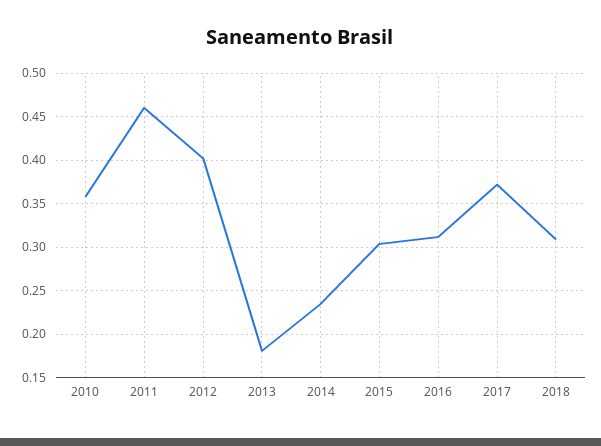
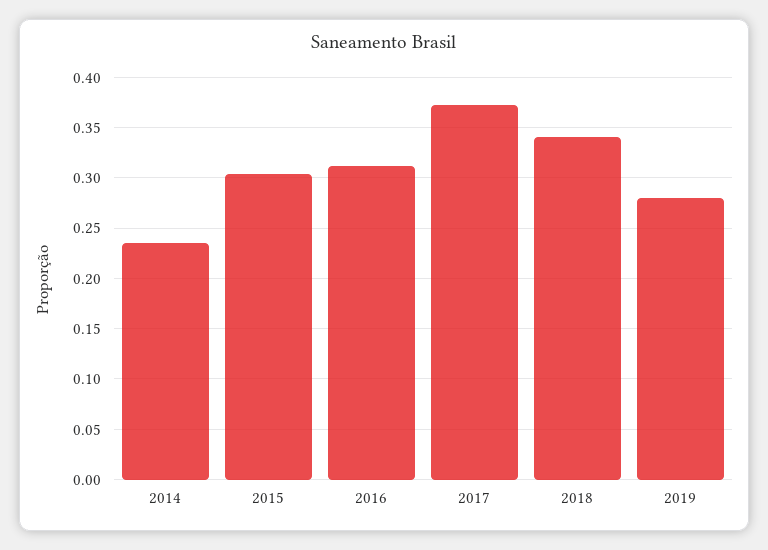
2010: 0.36 -> none
2011: 0.46 -> none
2012: 0.4 -> none
2013: 0.18 -> none
2018: 0.31 -> 0.34
2019: none -> 0.28

